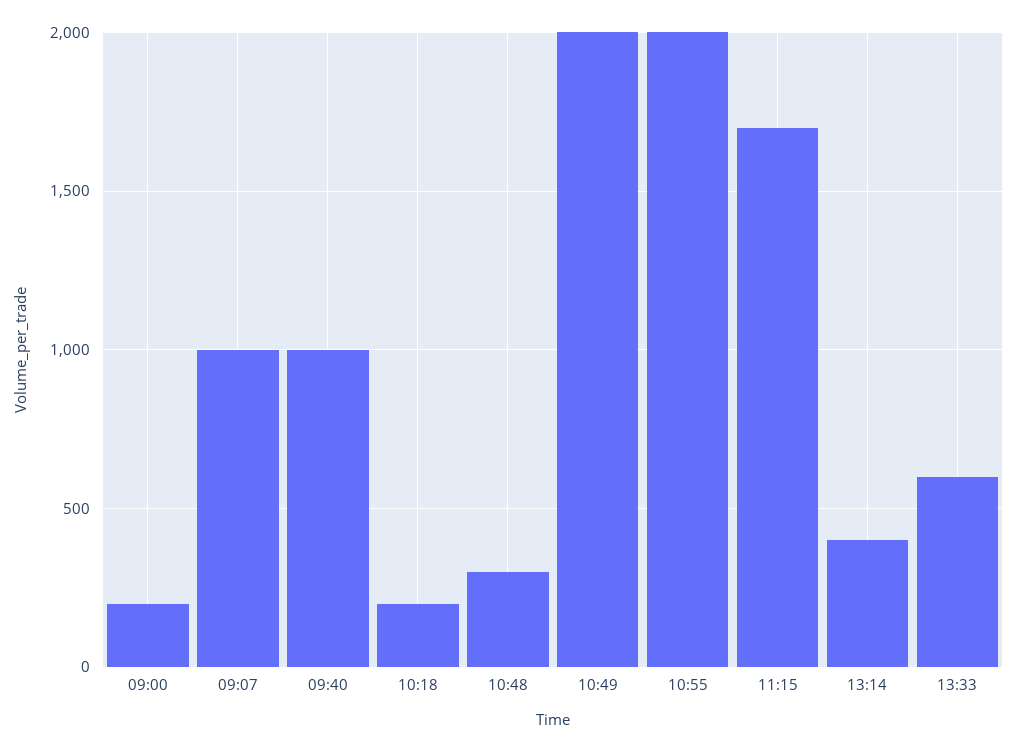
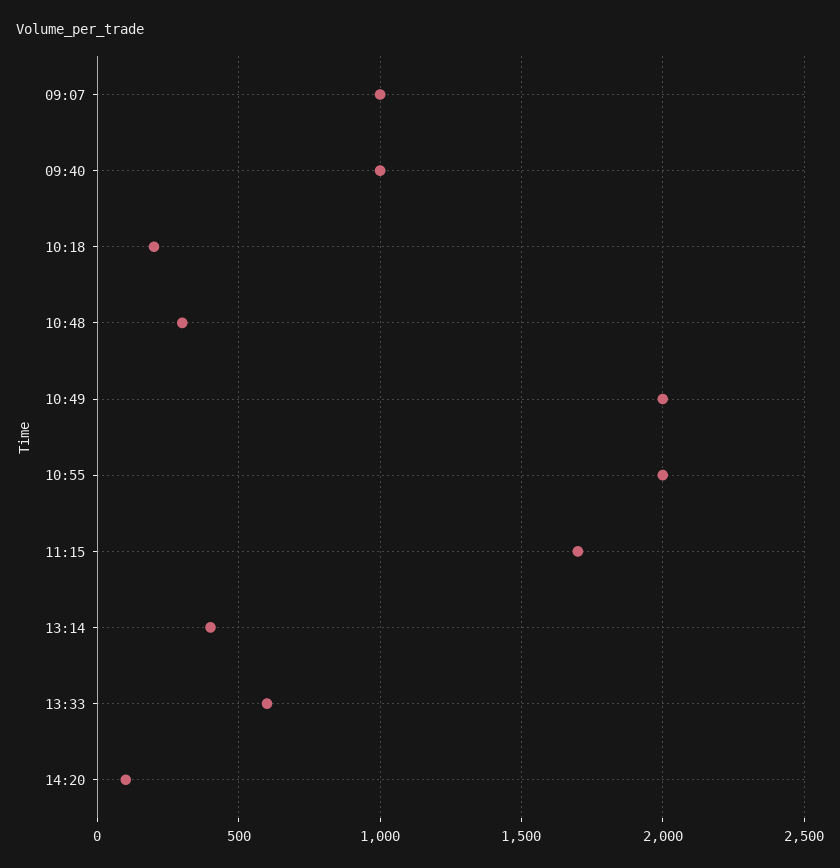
09:00: 200 -> none
14:20: none -> 100

